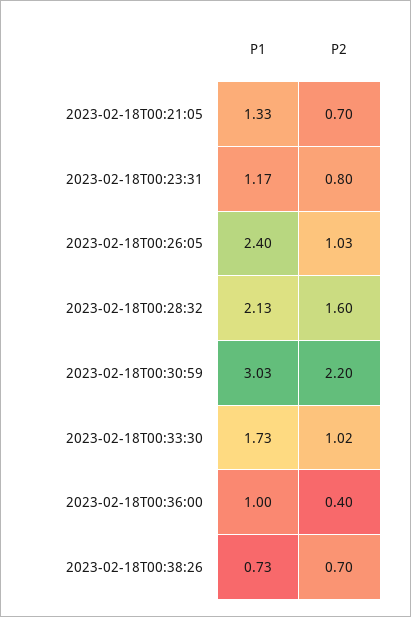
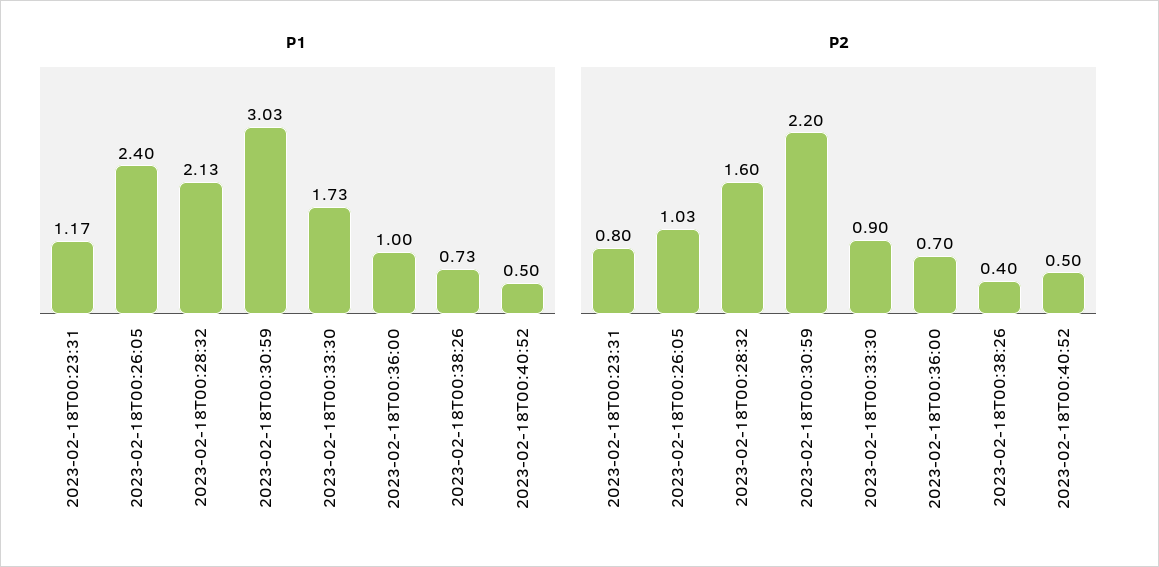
P1, 2023-02-18T00:21:05: 1.33 -> none
P2, 2023-02-18T00:21:05: 0.7 -> none
P2, 2023-02-18T00:33:30: 1.02 -> 0.9
P2, 2023-02-18T00:36:00: 0.4 -> 0.7
P2, 2023-02-18T00:38:26: 0.7 -> 0.4
P1, 2023-02-18T00:40:52: none -> 0.5
P2, 2023-02-18T00:40:52: none -> 0.5

